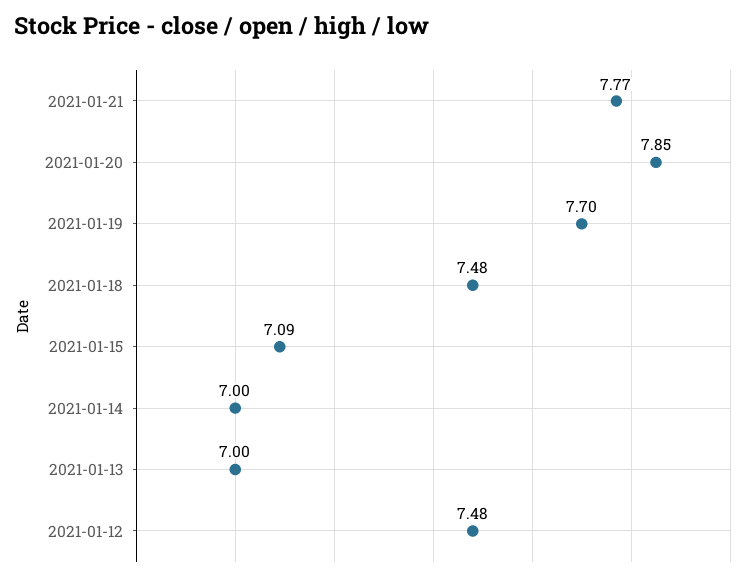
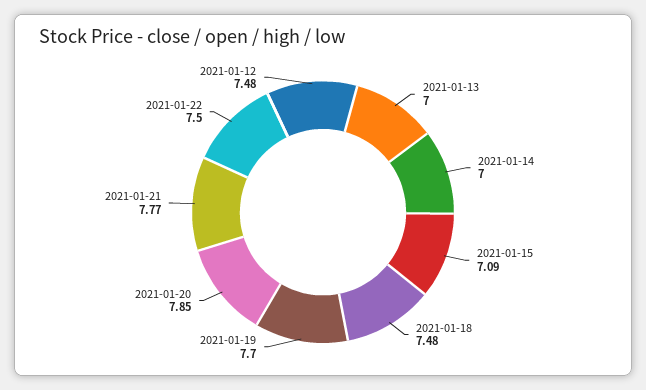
2021-01-22: none -> 7.5

